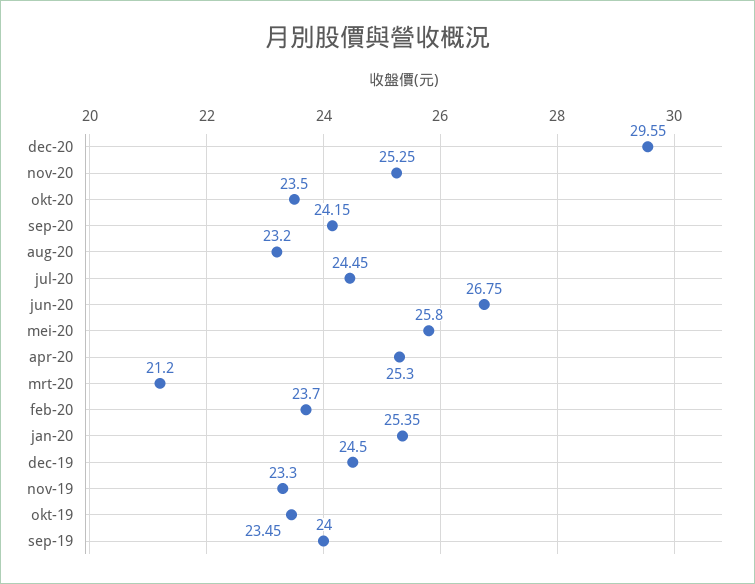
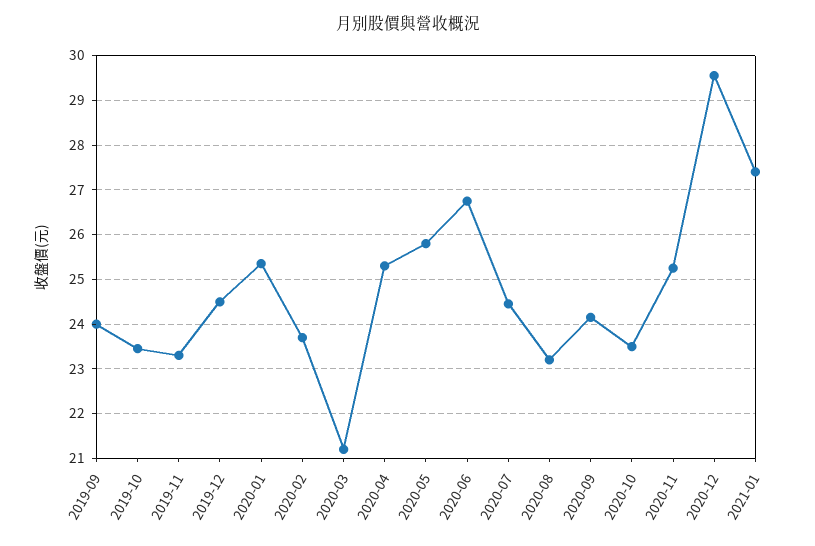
2021-01: none -> 27.4

